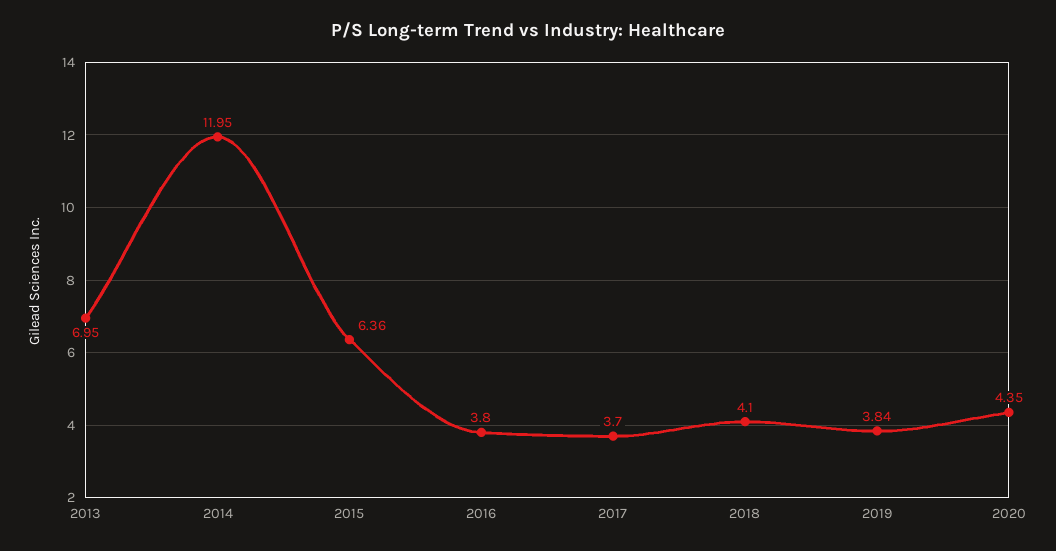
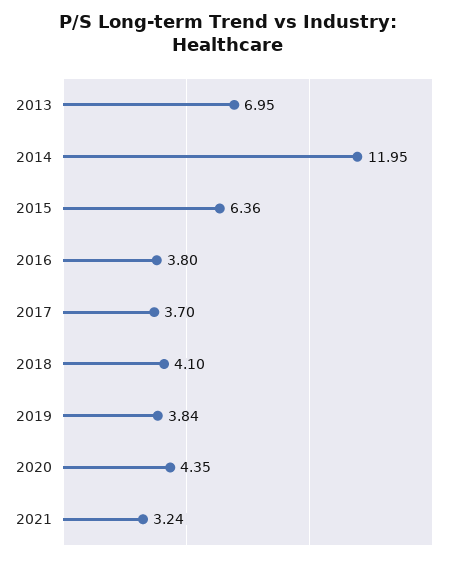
2021: none -> 3.24

